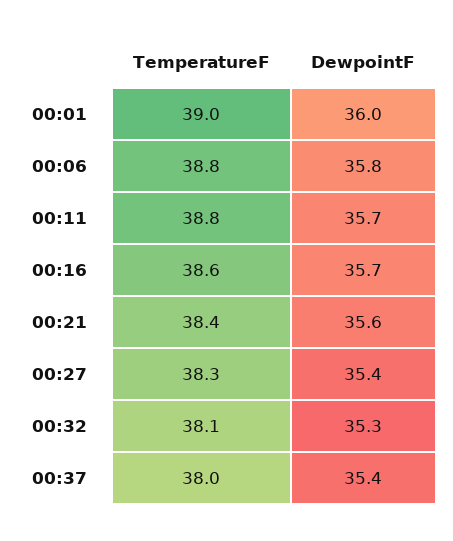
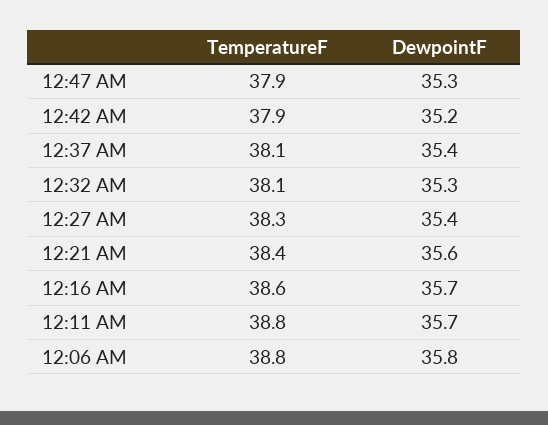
TemperatureF, 00:01: 39 -> none
DewpointF, 00:01: 36 -> none
TemperatureF, 00:37: 38 -> 38.1
TemperatureF, 12:47 AM: none -> 37.9
DewpointF, 12:47 AM: none -> 35.3
TemperatureF, 12:42 AM: none -> 37.9
DewpointF, 12:42 AM: none -> 35.2

